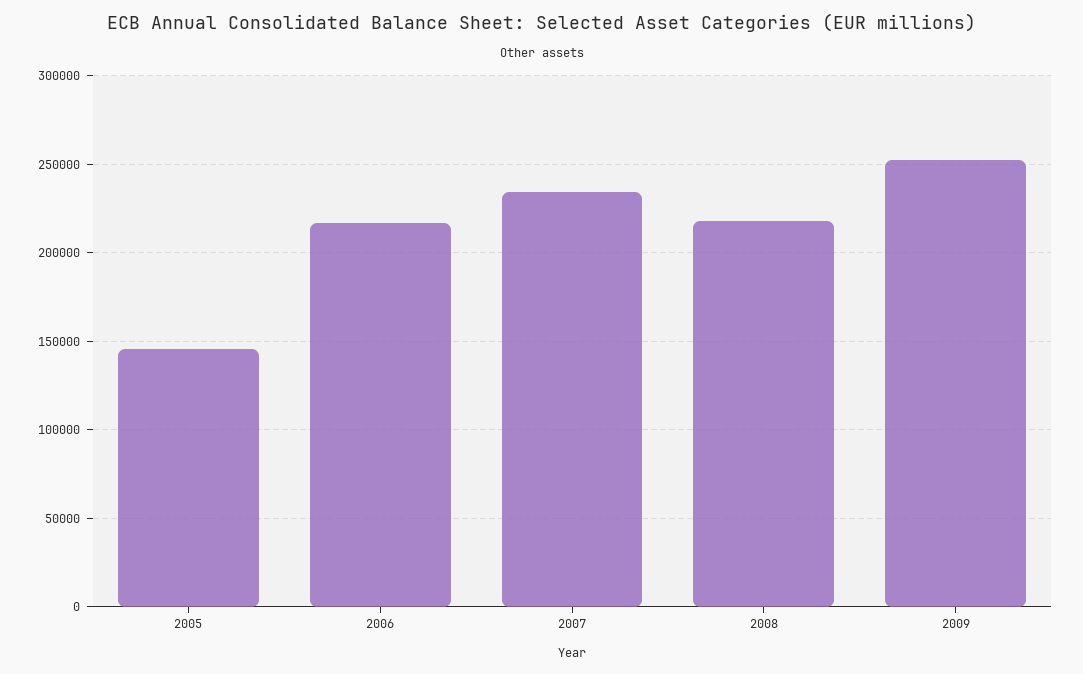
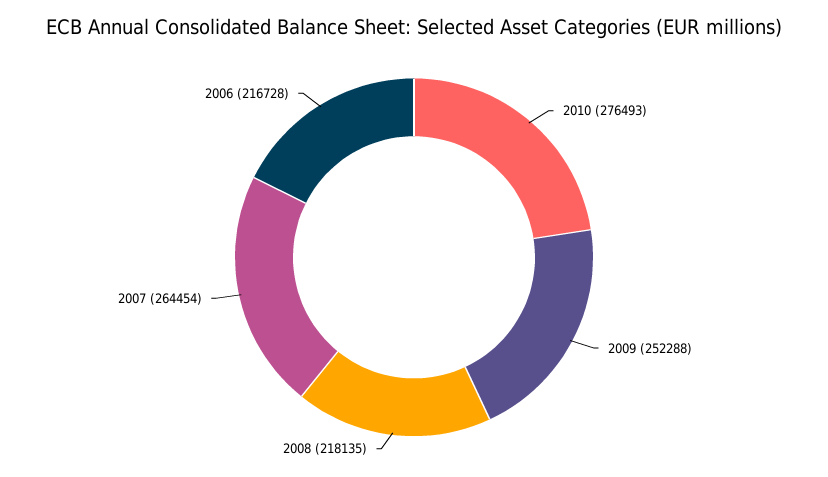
2005: 145000 -> none
2007: 235000 -> 264454
2010: none -> 276493

